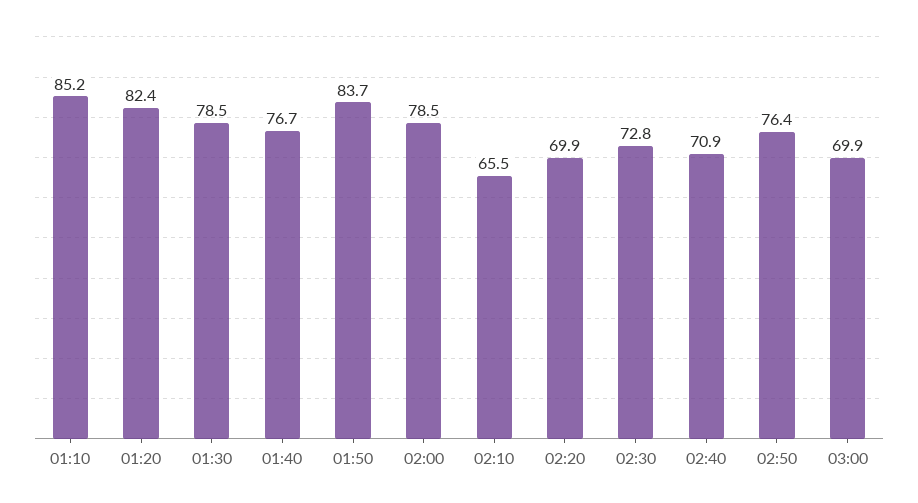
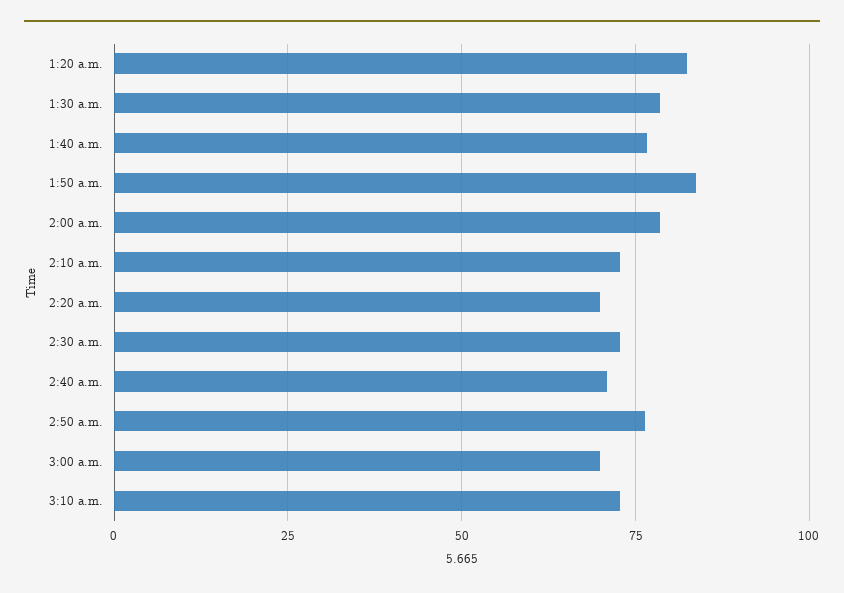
01:10: 85.2 -> none
02:10: 65.5 -> 72.5
3:10 a.m.: none -> 72.5

